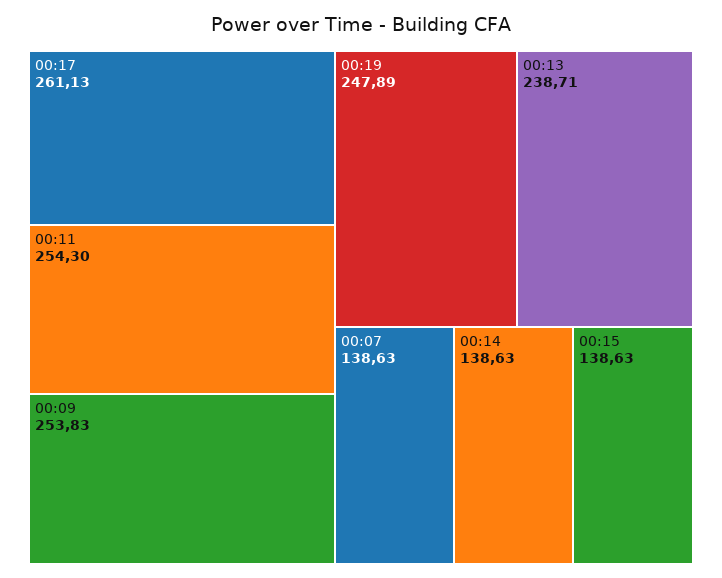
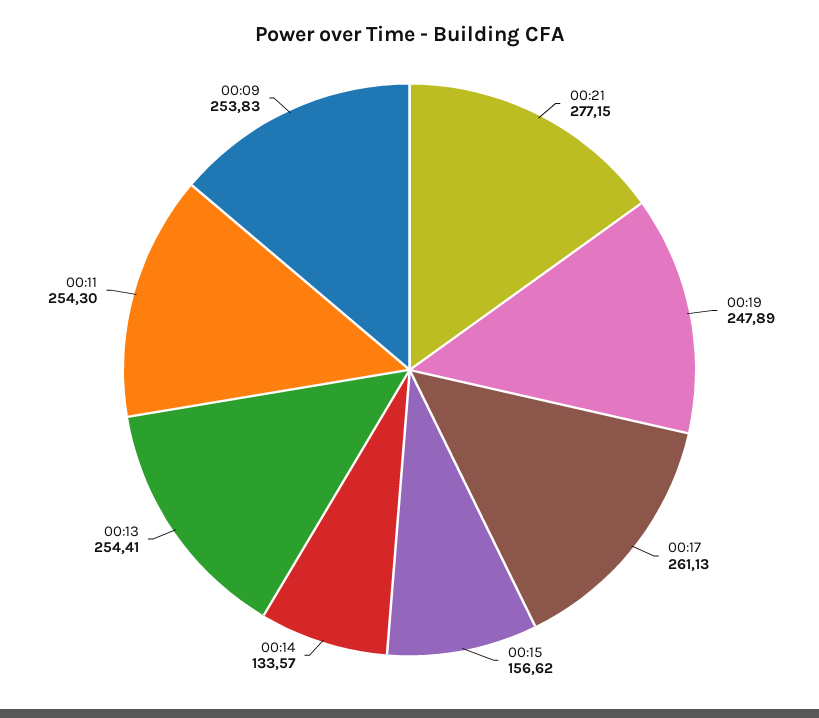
00:13: 238.71 -> 254.41
00:07: 138.63 -> none
00:14: 138.63 -> 133.57
00:15: 138.63 -> 156.62
00:21: none -> 277.15

